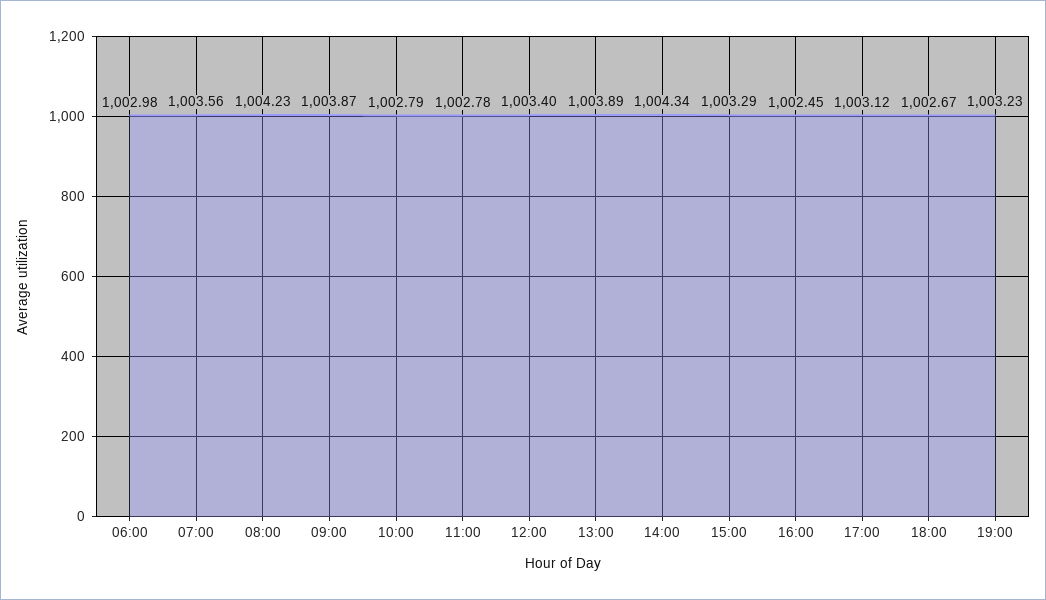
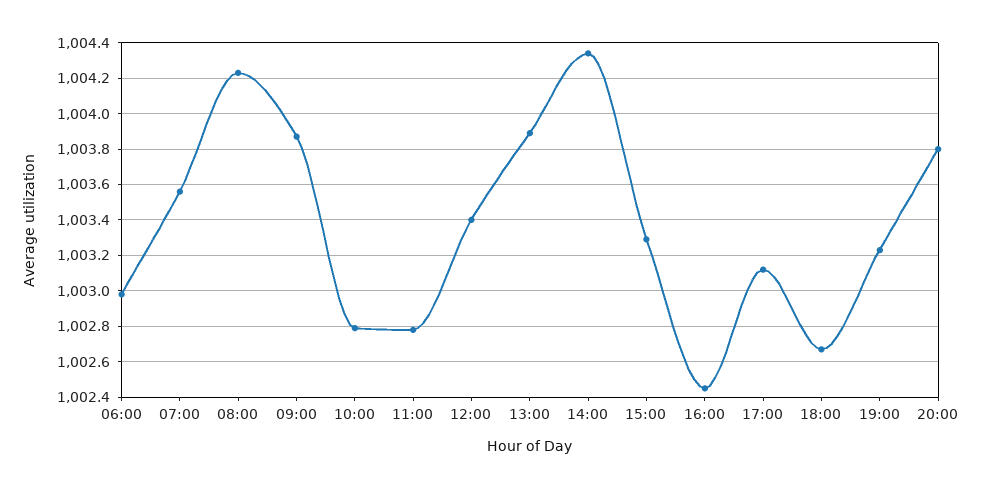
20:00: none -> 1003.8

